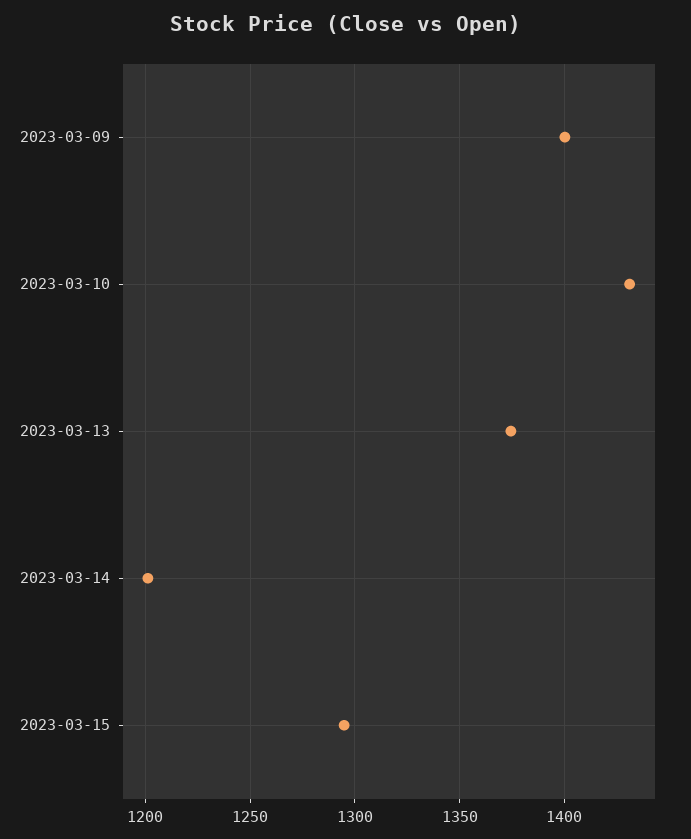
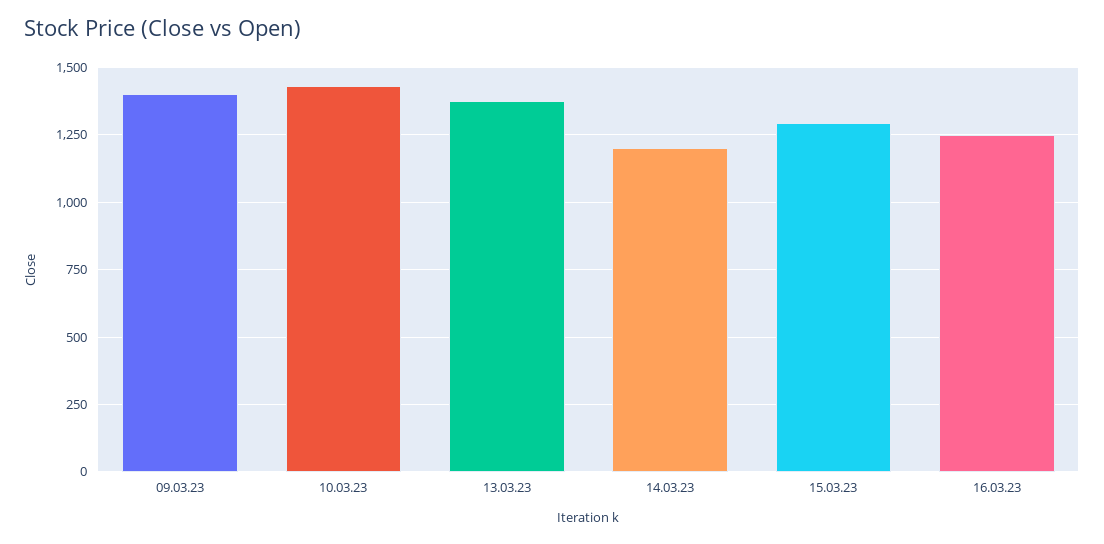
16.03.23: none -> 1250

